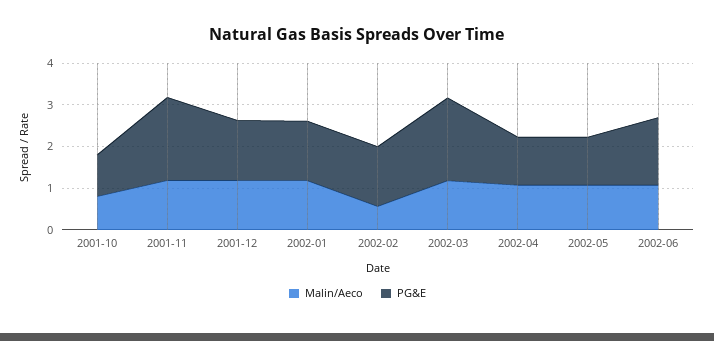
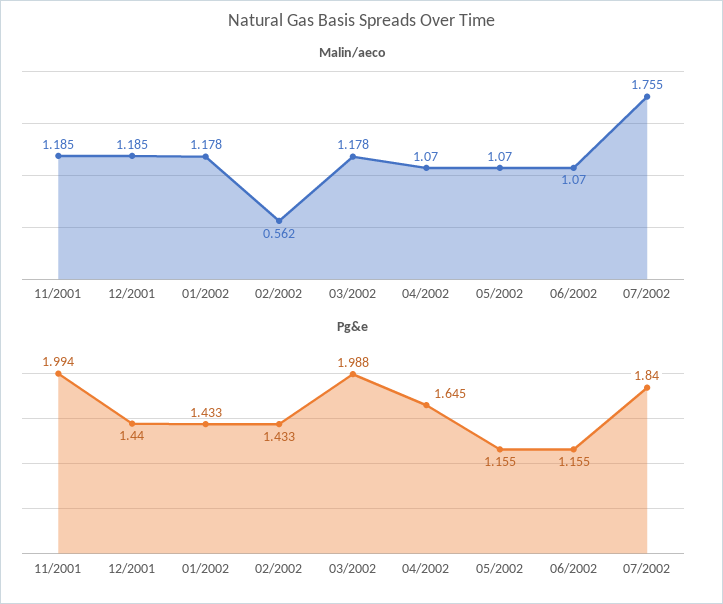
Malin/Aeco, 2001-10: 0.8 -> none
PG&E, 2001-10: 1 -> none
PG&E, 2002-04: 1.2 -> 1.645
PG&E, 2002-06: 1.6 -> 1.155
Malin/Aeco, 07/2002: none -> 1.755
PG&E, 07/2002: none -> 1.84

